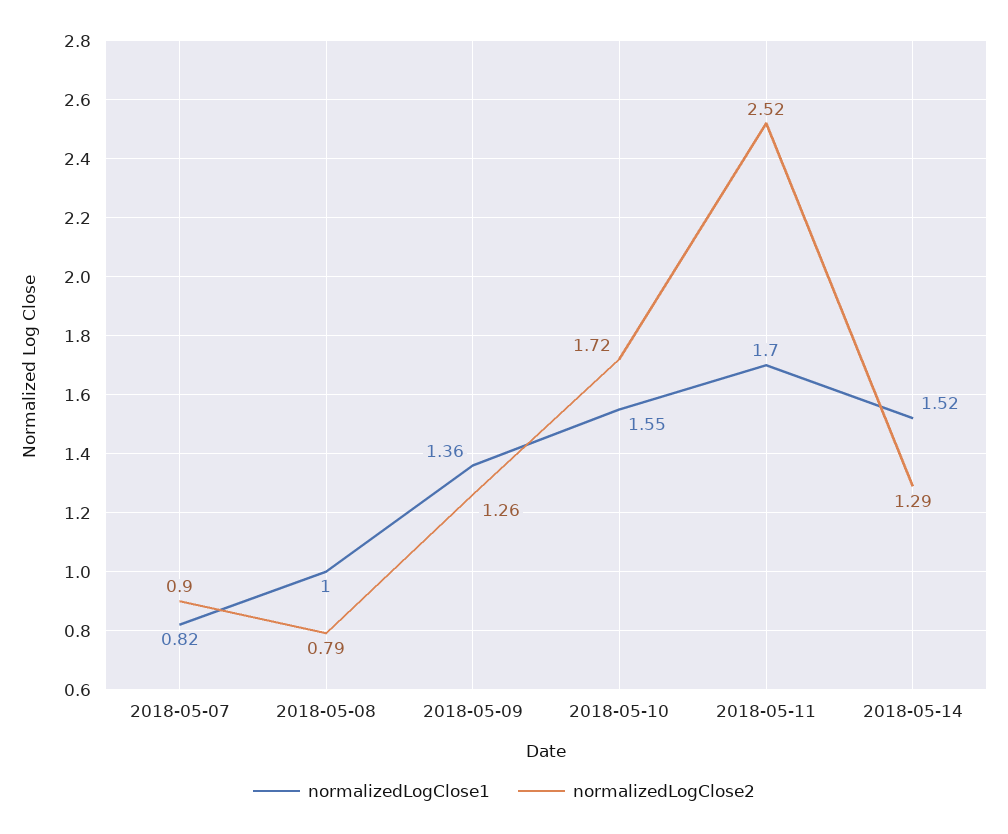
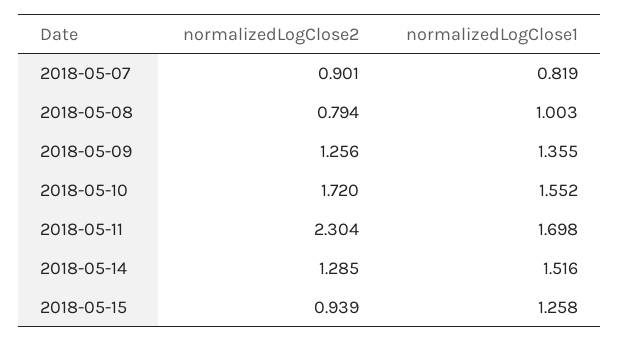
normalizedLogClose2, 2018-05-11: 2.52 -> 2.304
normalizedLogClose2, 2018-05-15: none -> 0.939
normalizedLogClose1, 2018-05-15: none -> 1.258

